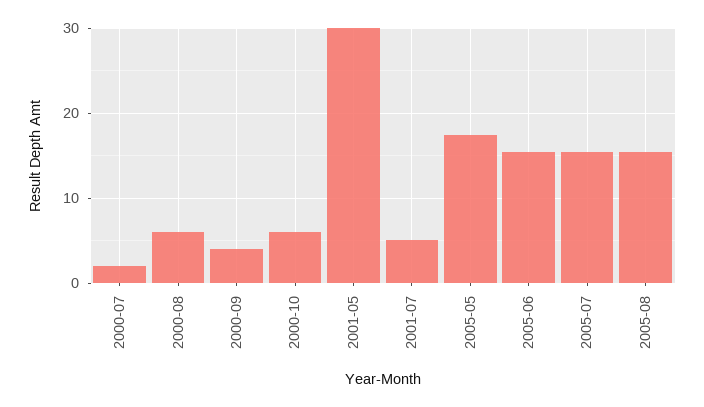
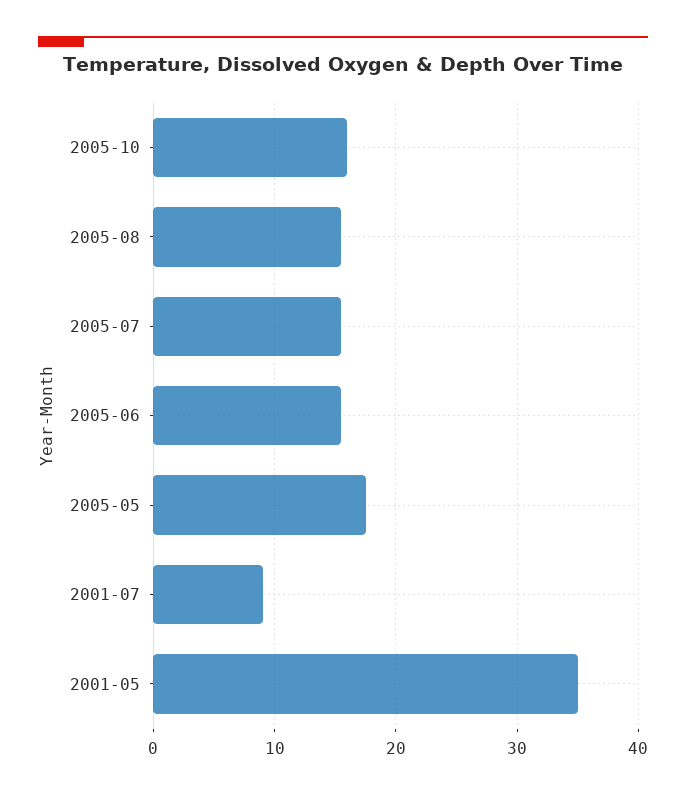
2000-07: 2 -> none
2000-08: 6 -> none
2000-09: 4 -> none
2000-10: 6 -> none
2001-05: 30 -> 35
2001-07: 5 -> 9
2005-10: none -> 16

